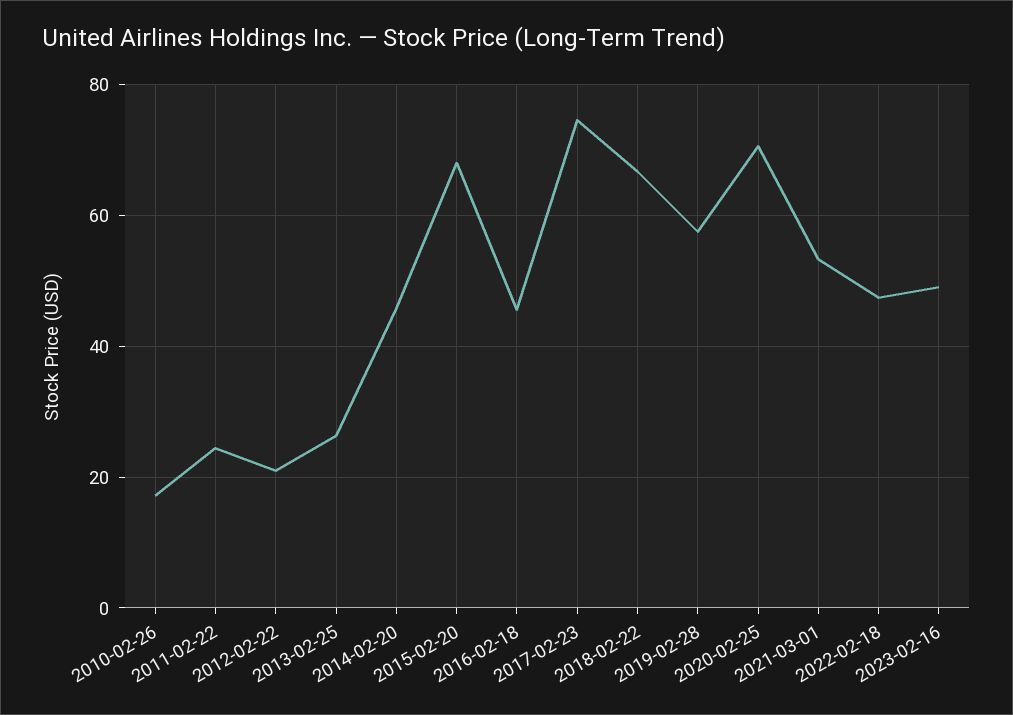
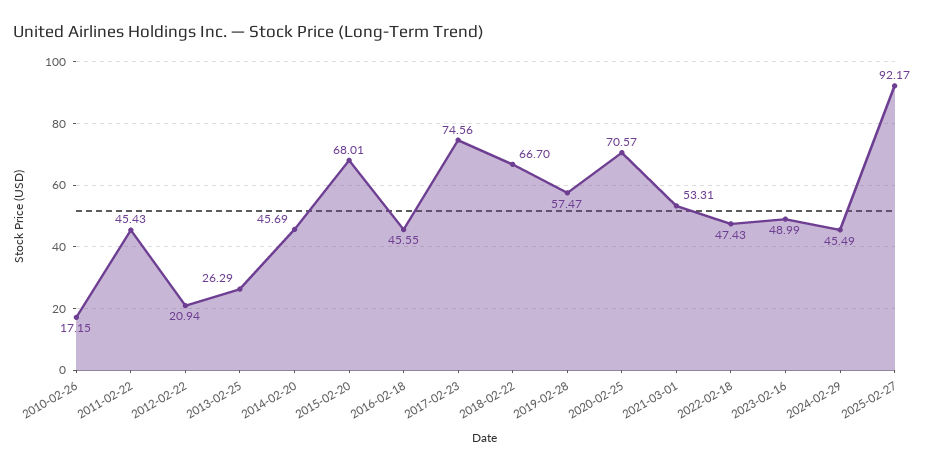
2011-02-22: 24 -> 45.43
2024-02-29: none -> 45.49
2025-02-27: none -> 92.17

